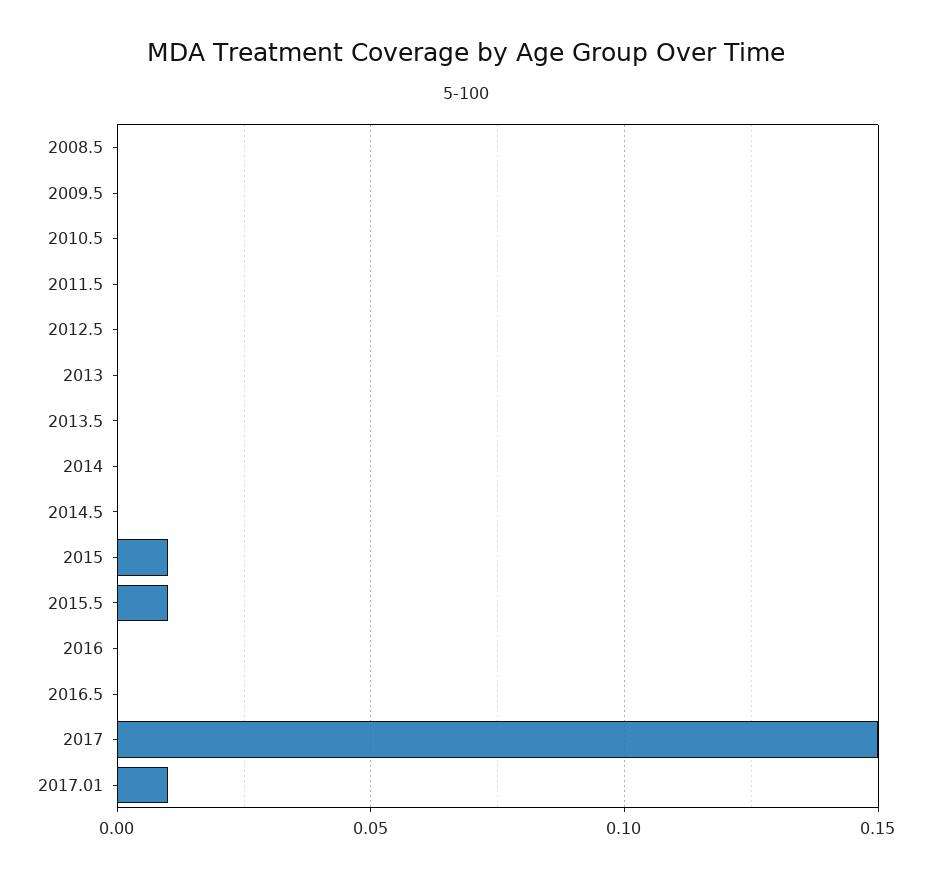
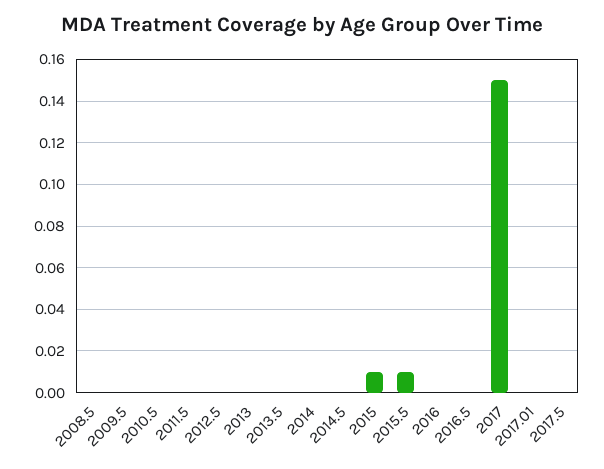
2017.01: 0.01 -> 0
2017.5: none -> 0

